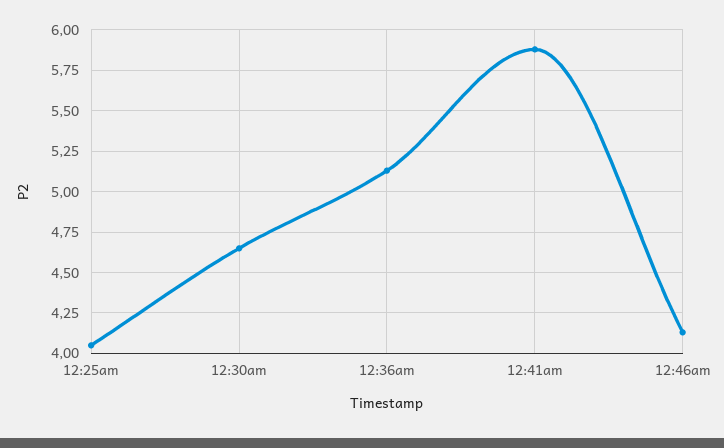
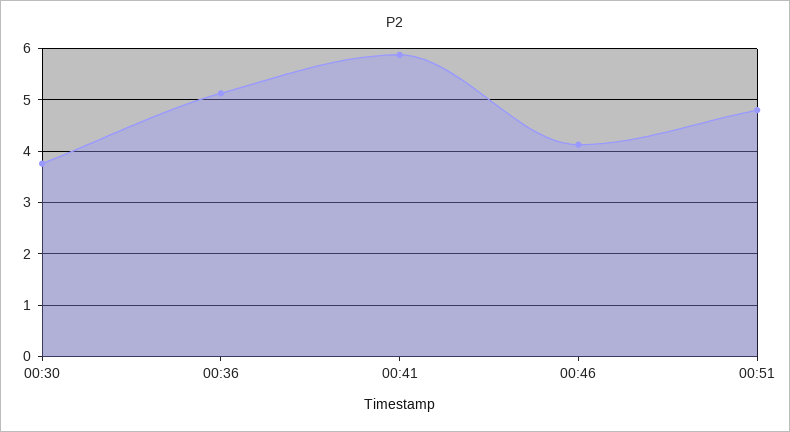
12:25am: 4.05 -> none
12:30am: 4.65 -> 3.8
00:51: none -> 4.8

